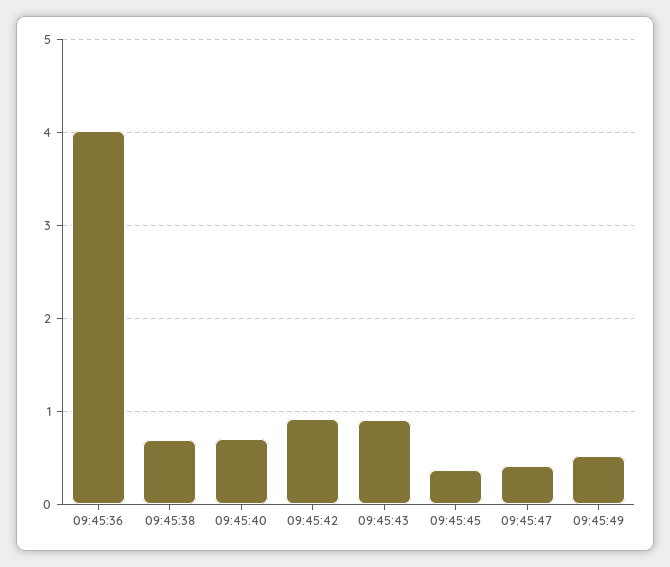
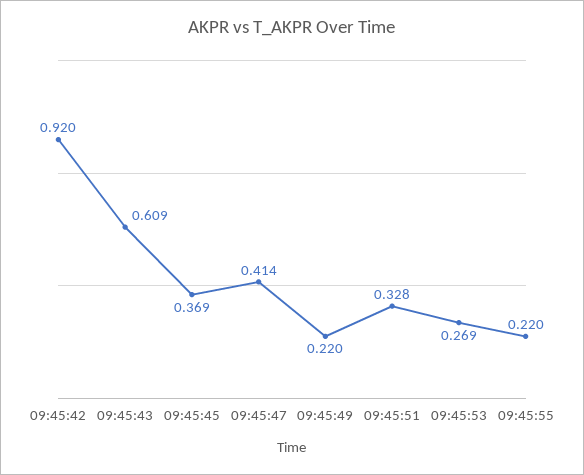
09:45:36: 4 -> none
09:45:38: 0.7 -> none
09:45:40: 0.7 -> none
09:45:43: 0.9 -> 0.609
09:45:49: 0.5 -> 0.22
09:45:51: none -> 0.328
09:45:53: none -> 0.269
09:45:55: none -> 0.22

